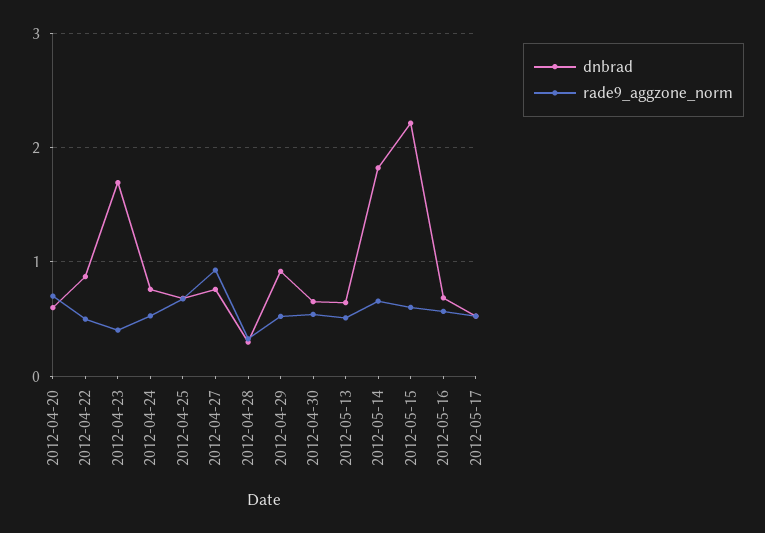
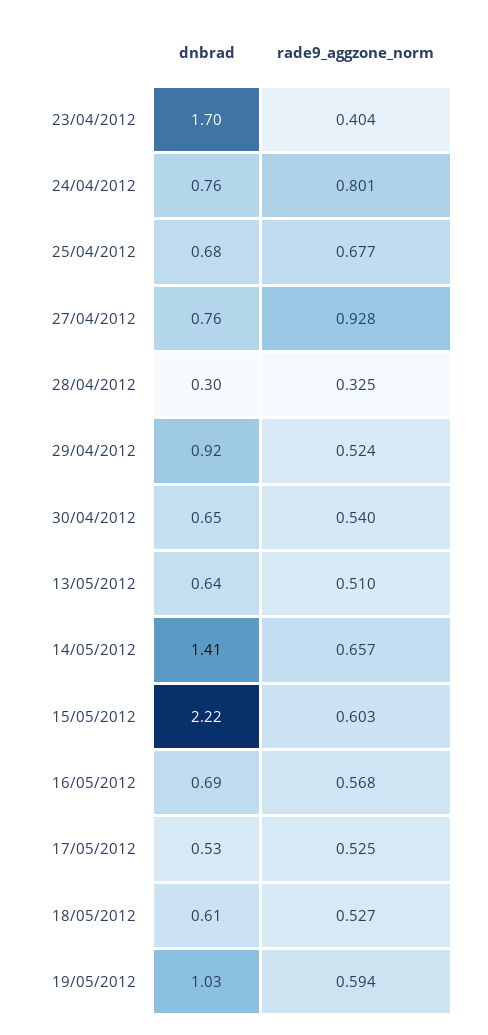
dnbrad, 2012-04-20: 0.6 -> none
rade9_aggzone_norm, 2012-04-20: 0.7 -> none
dnbrad, 2012-04-22: 0.9 -> none
rade9_aggzone_norm, 2012-04-22: 0.5 -> none
rade9_aggzone_norm, 2012-04-24: 0.5 -> 0.801
dnbrad, 2012-05-14: 1.8 -> 1.41
dnbrad, 18/05/2012: none -> 0.61
rade9_aggzone_norm, 18/05/2012: none -> 0.527
dnbrad, 19/05/2012: none -> 1.03
rade9_aggzone_norm, 19/05/2012: none -> 0.594

